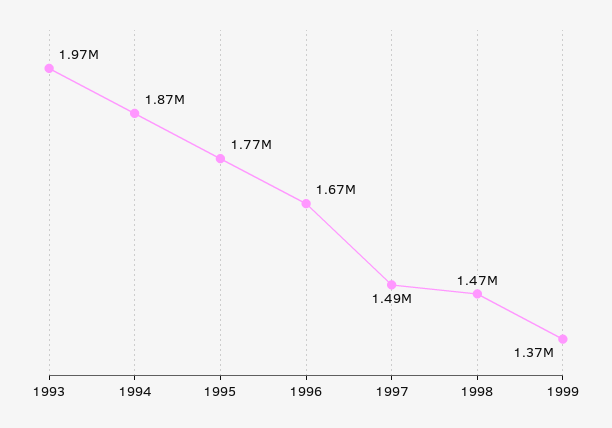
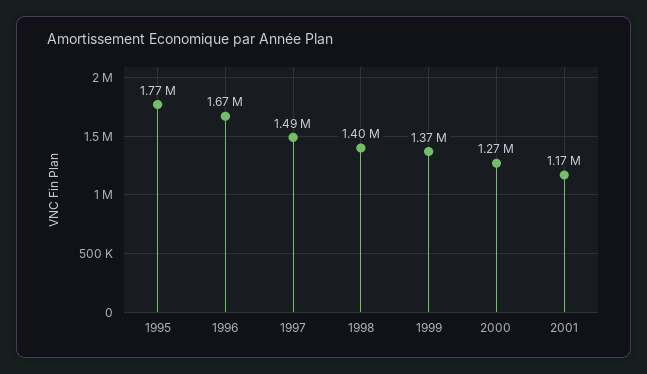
1993: 1970000 -> none
1994: 1870000 -> none
1998: 1470000 -> 1400000
2000: none -> 1270000
2001: none -> 1170000

